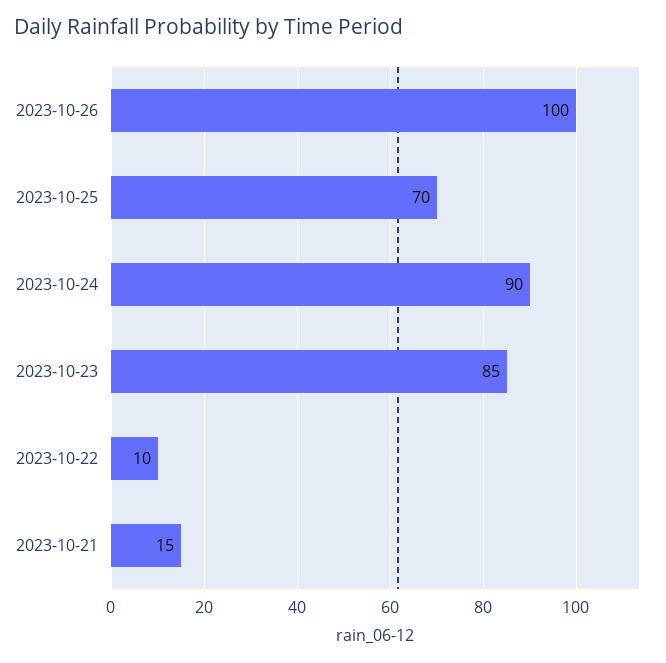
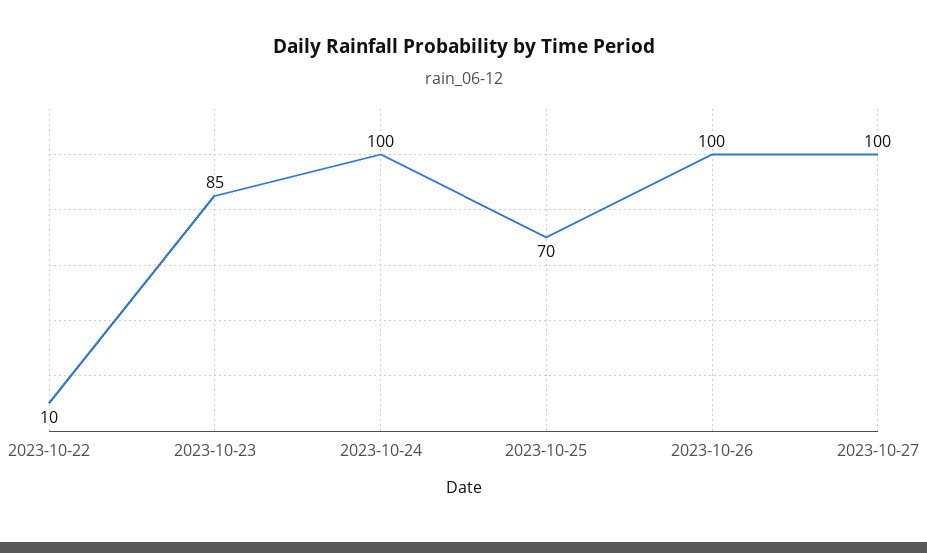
2023-10-24: 90 -> 100
2023-10-21: 15 -> none
2023-10-27: none -> 100

